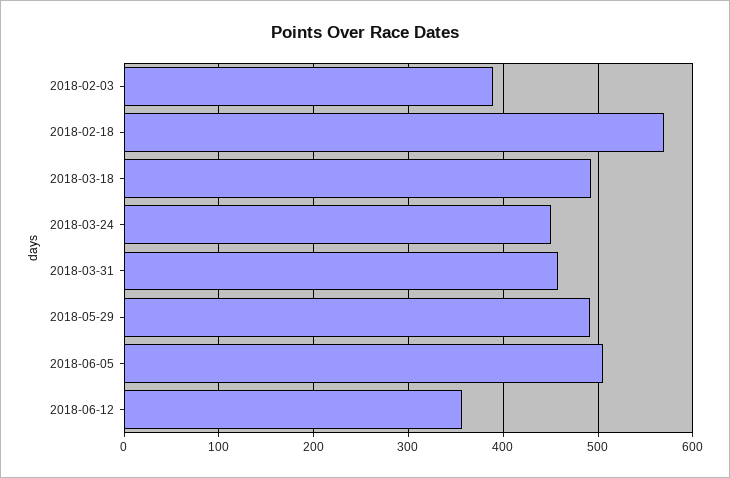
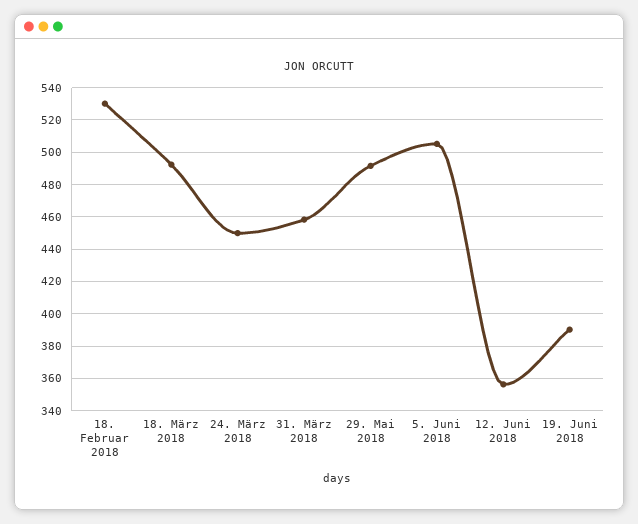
2018-02-03: 390 -> none
2018-02-18: 570 -> 530
19. Juni 2018: none -> 390

